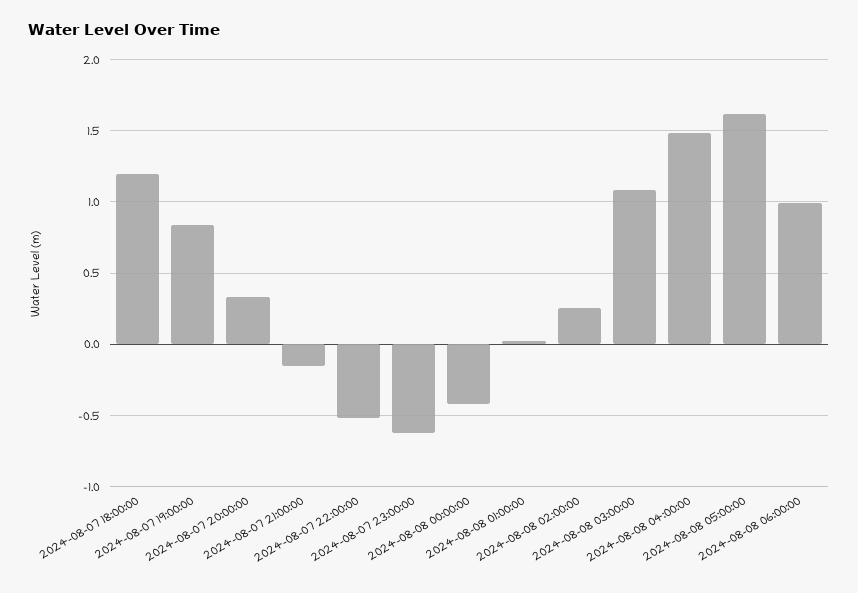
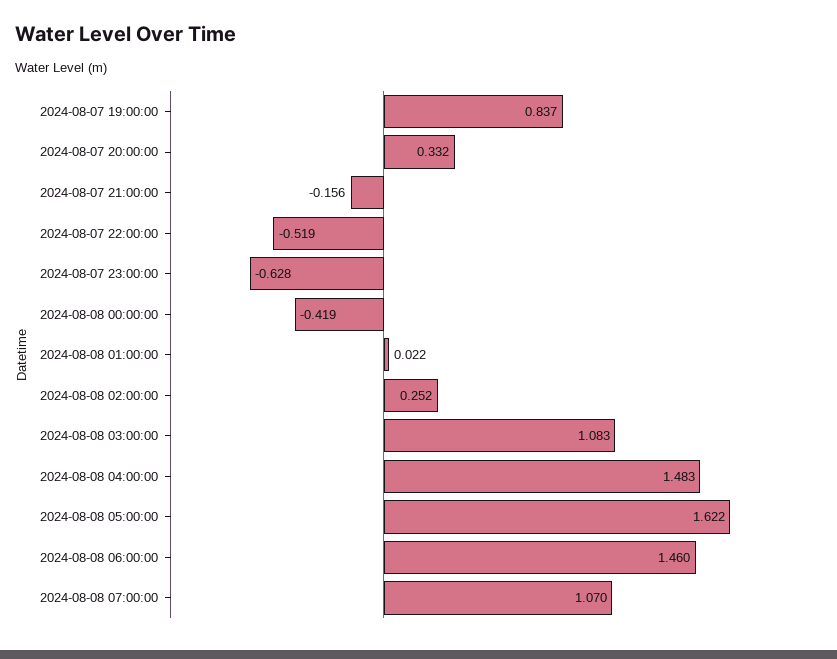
2024-08-07 18:00:00: 1.2 -> none
2024-08-08 06:00:00: 1 -> 1.46
2024-08-08 07:00:00: none -> 1.07

